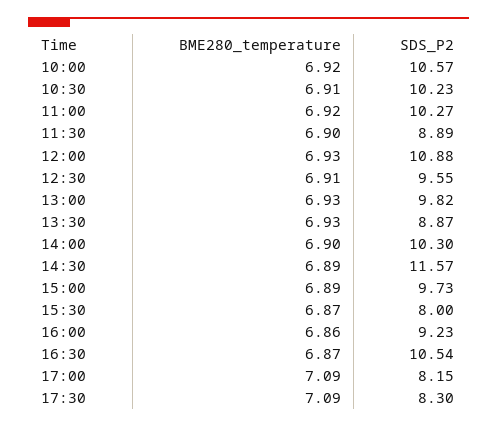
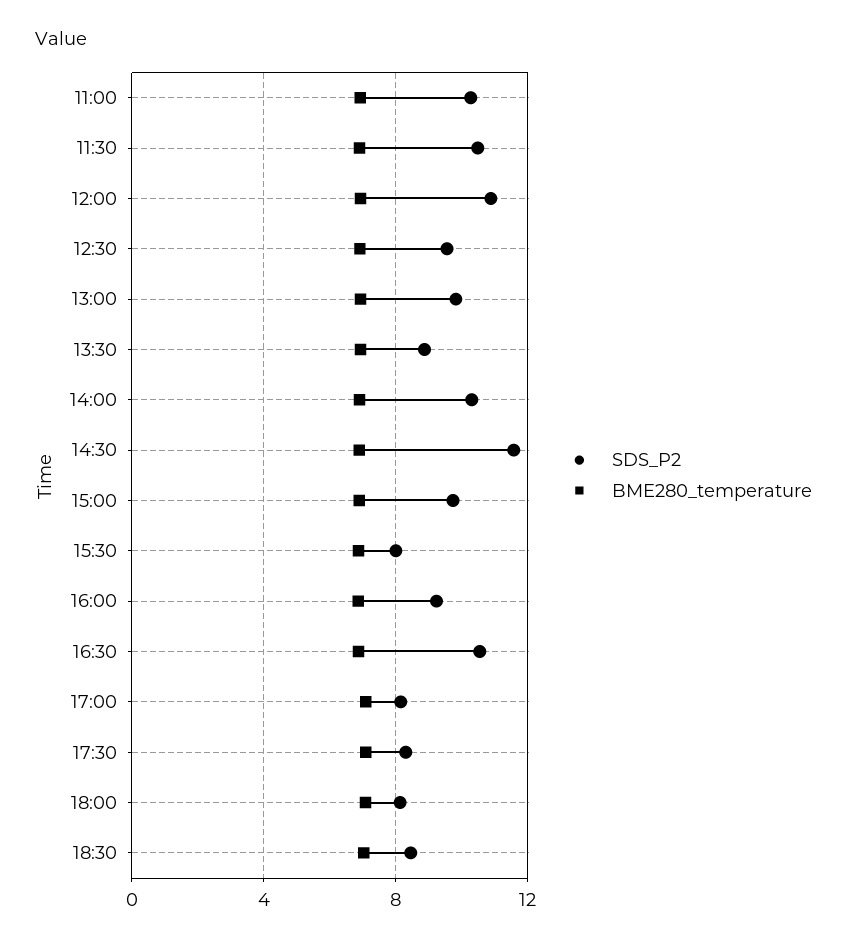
BME280_temperature, 10:00: 6.92 -> none
SDS_P2, 10:00: 10.57 -> none
BME280_temperature, 10:30: 6.91 -> none
SDS_P2, 10:30: 10.23 -> none
SDS_P2, 11:30: 8.89 -> 10.5
SDS_P2, 18:00: none -> 8
BME280_temperature, 18:00: none -> 7
SDS_P2, 18:30: none -> 8.5
BME280_temperature, 18:30: none -> 7

